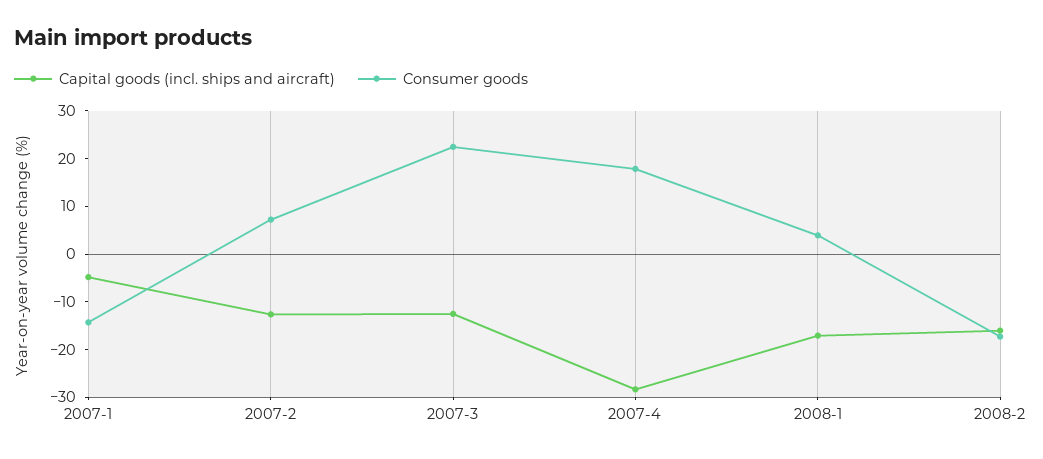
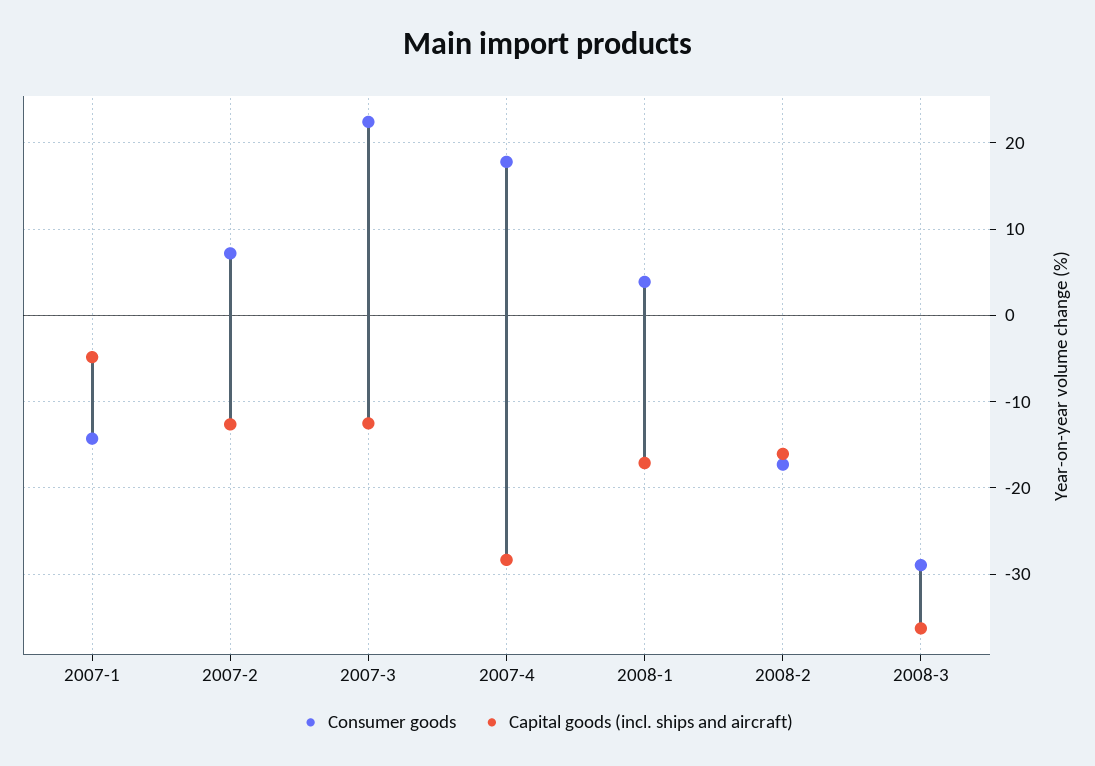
Consumer goods, 2008-3: none -> -29
Capital goods (incl. ships and aircraft), 2008-3: none -> -36

